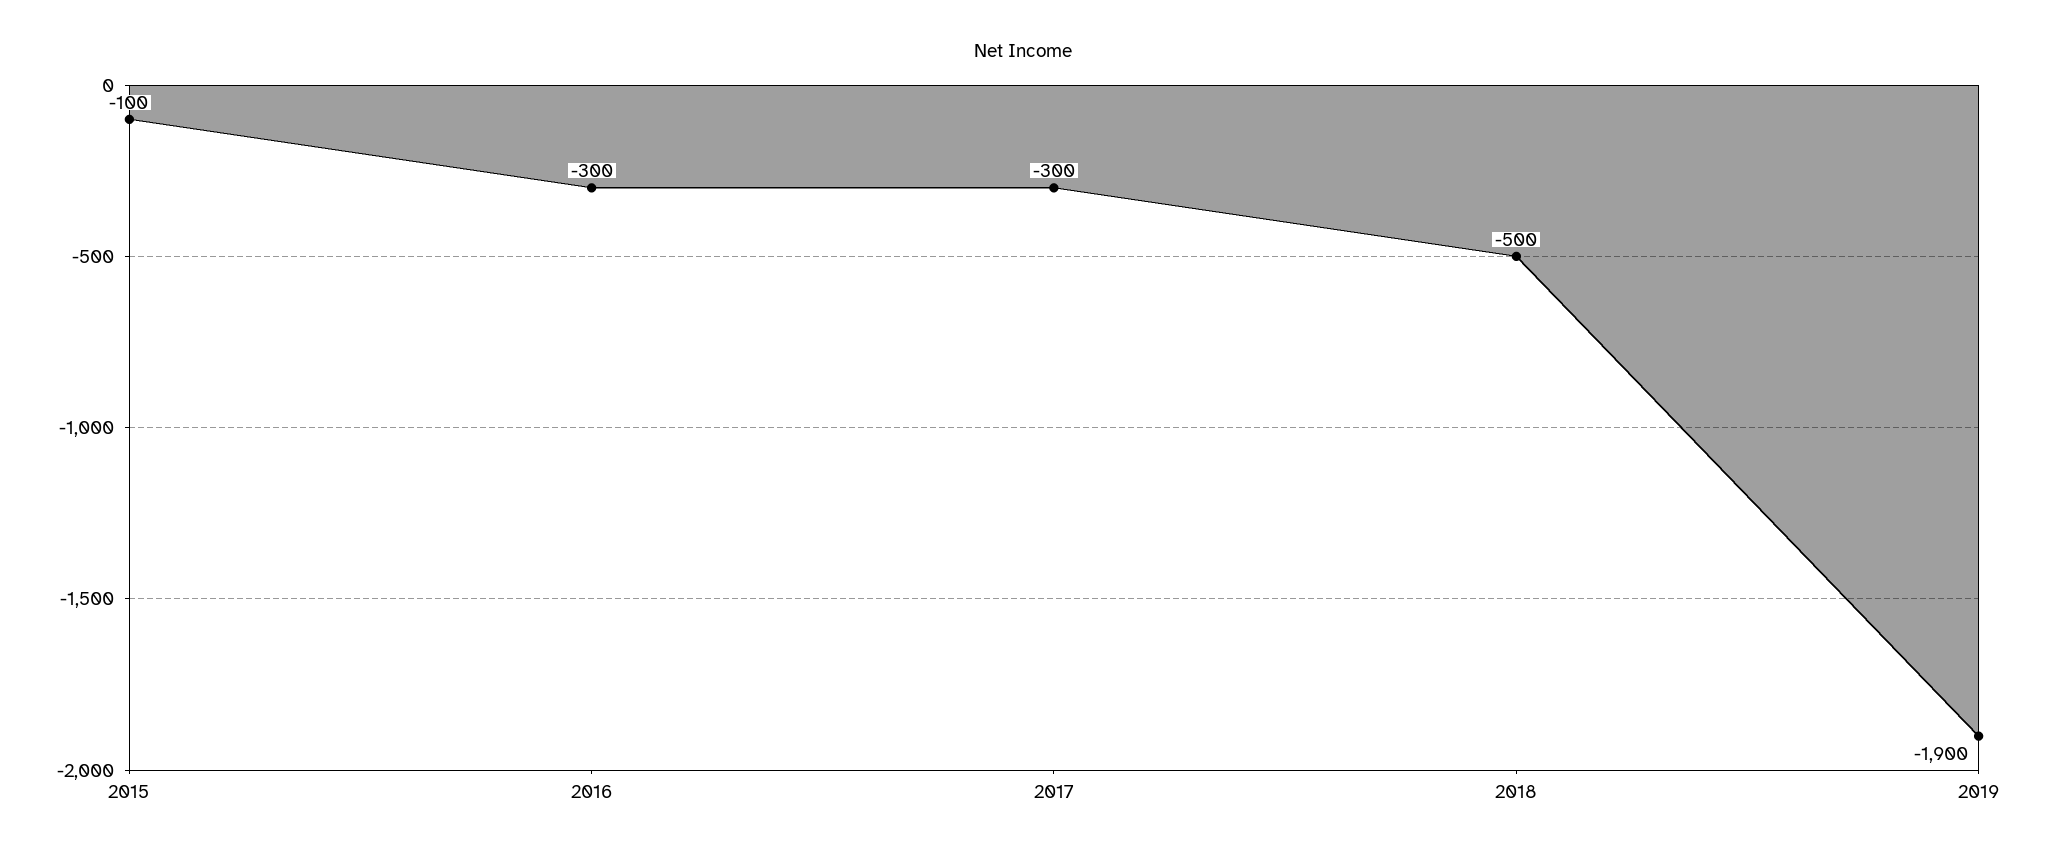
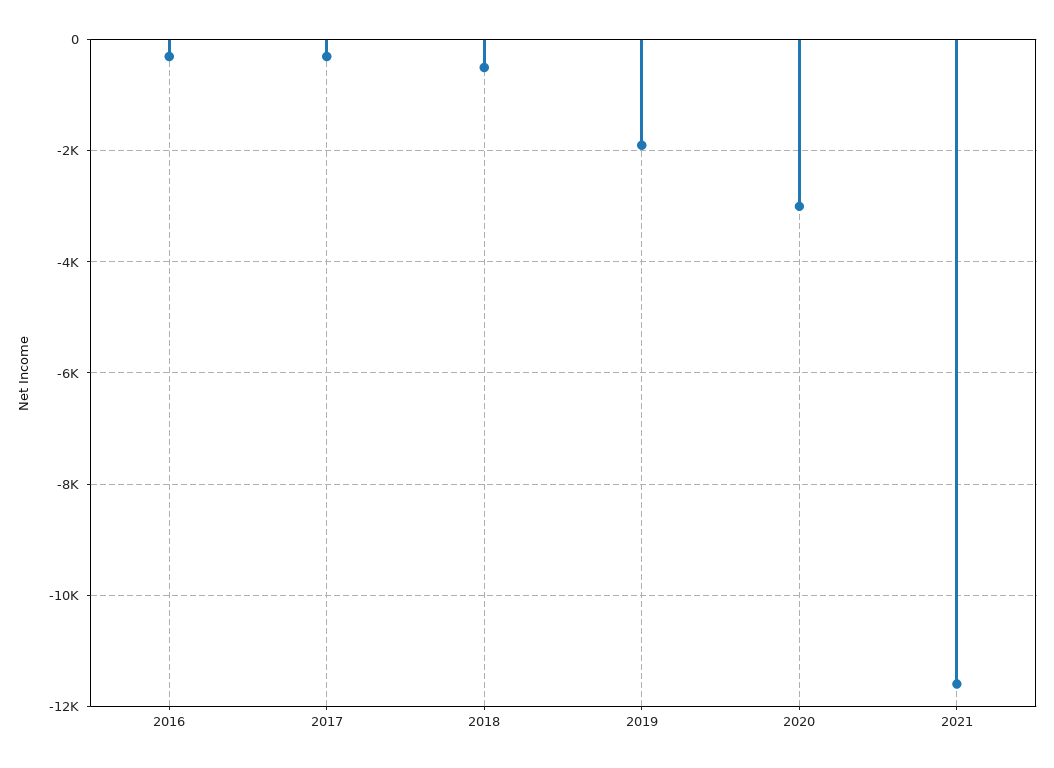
2015: -100 -> none
2020: none -> -3000
2021: none -> -11600

